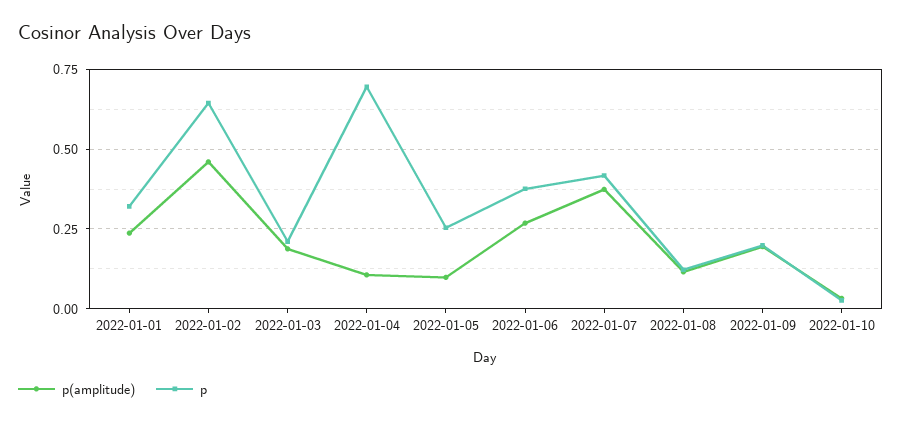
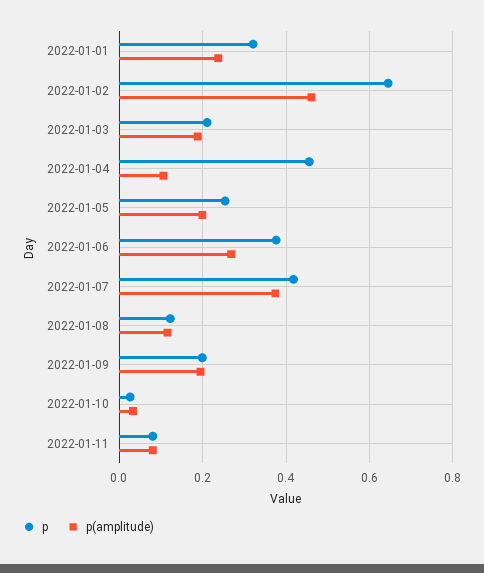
p, 2022-01-04: 0.7 -> 0.46
p(amplitude), 2022-01-05: 0.1 -> 0.2
p, 2022-01-11: none -> 0.08
p(amplitude), 2022-01-11: none -> 0.08

